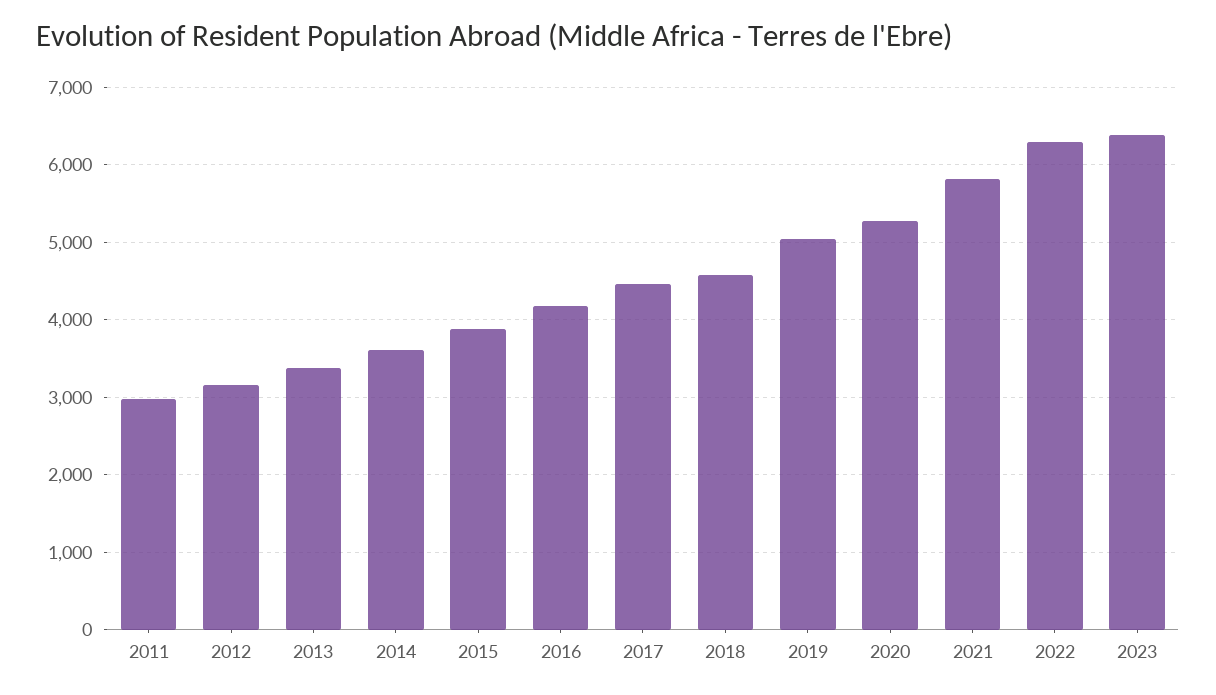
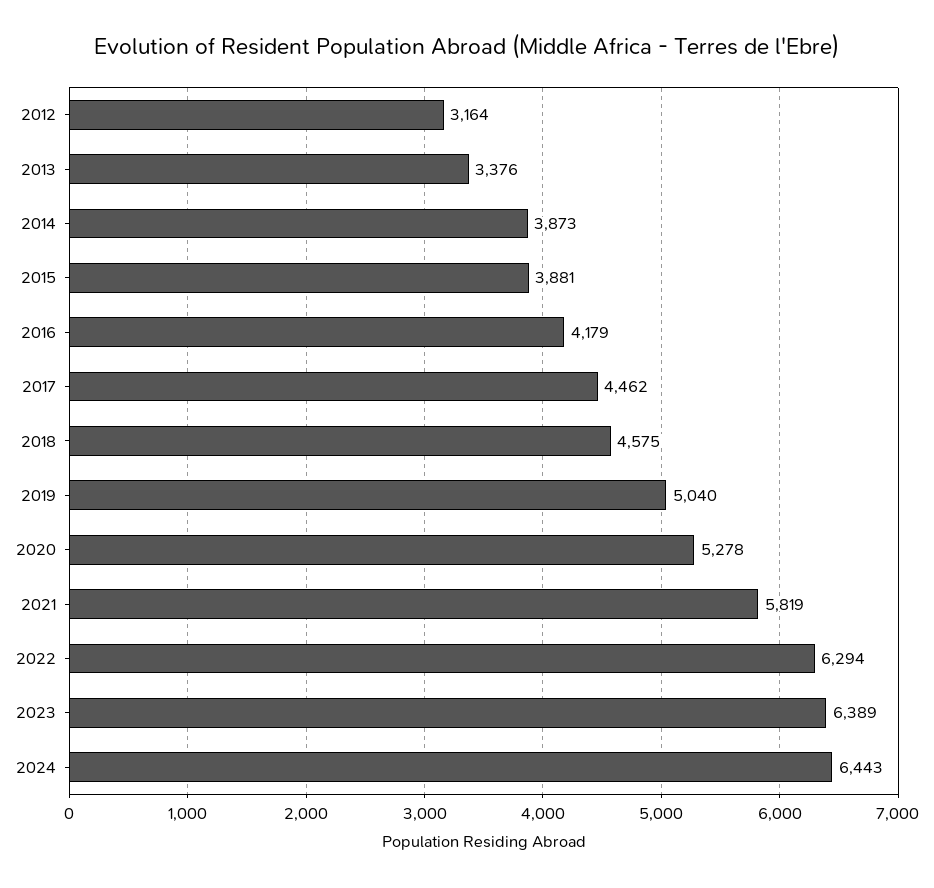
2011: 3000 -> none
2014: 3600 -> 3873
2024: none -> 6443

